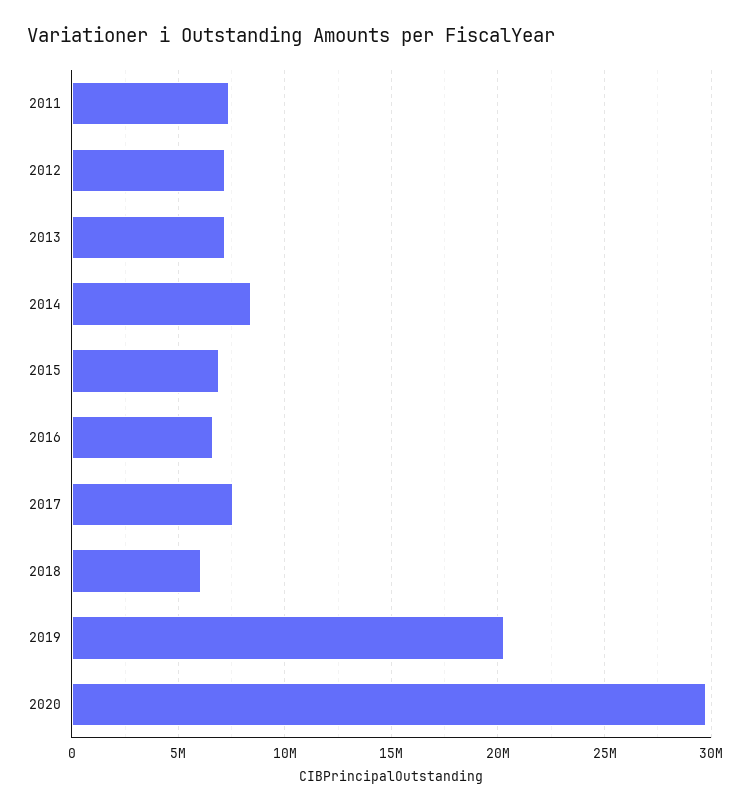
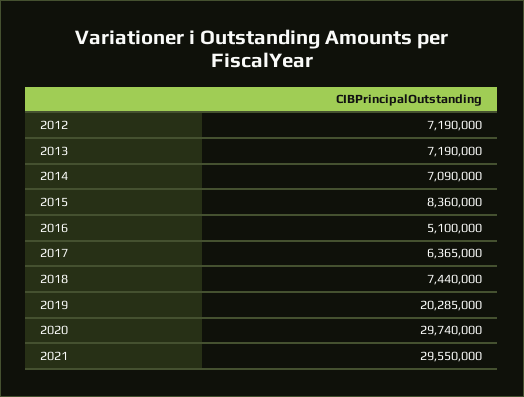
2011: 7500000 -> none
2014: 8500000 -> 7090000
2015: 7000000 -> 8360000
2016: 6500000 -> 5100000
2017: 7500000 -> 6365000
2018: 6000000 -> 7440000
2021: none -> 29550000

